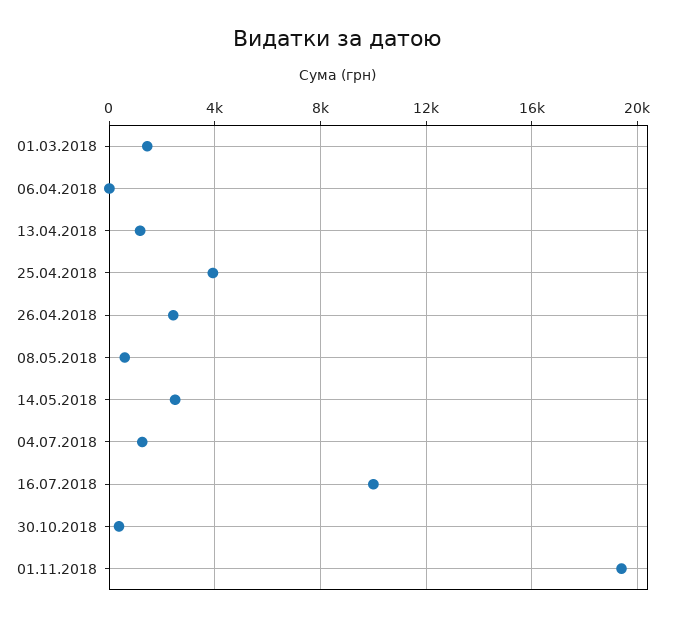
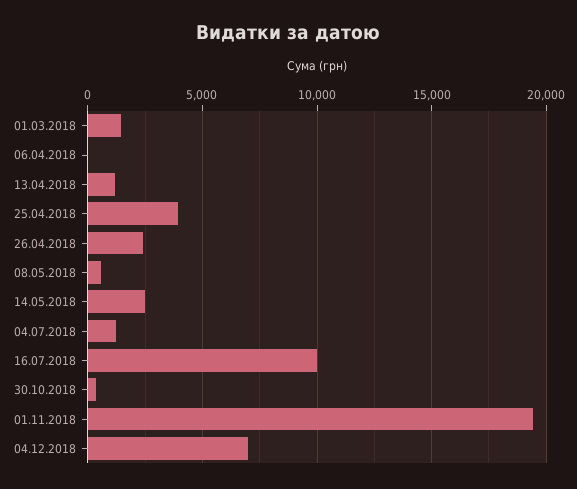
04.12.2018: none -> 7000

